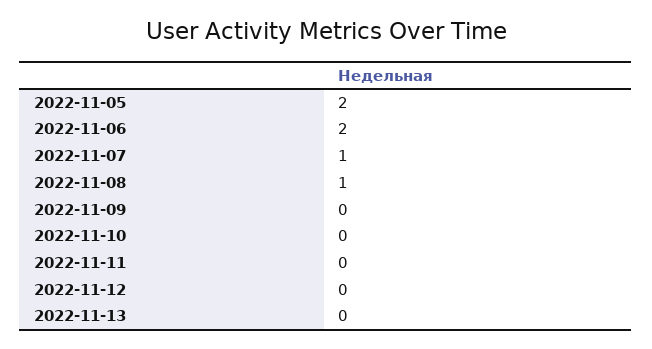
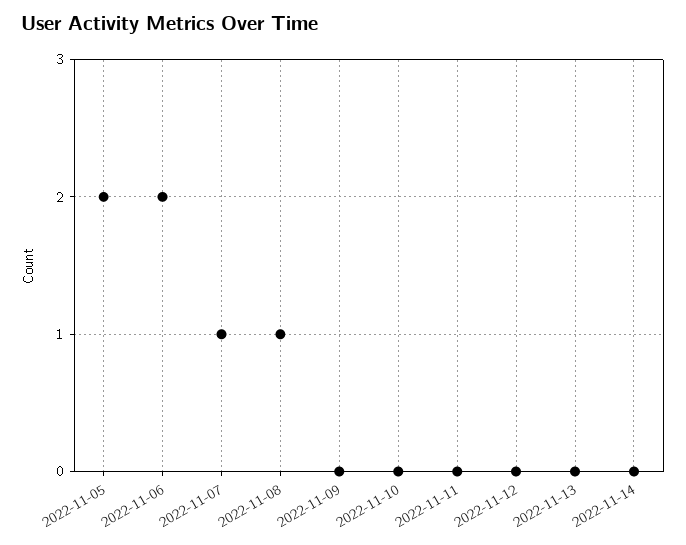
2022-11-14: none -> 0

